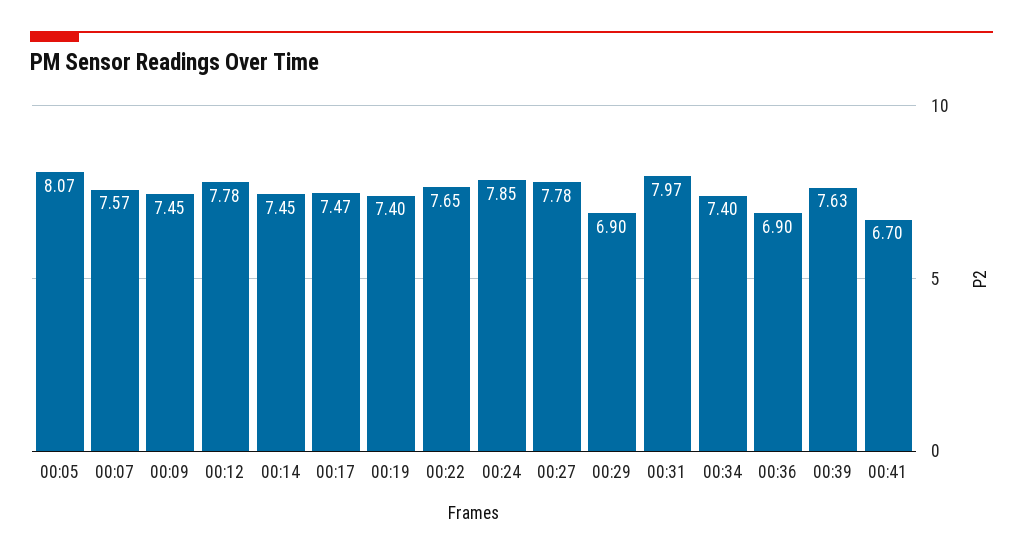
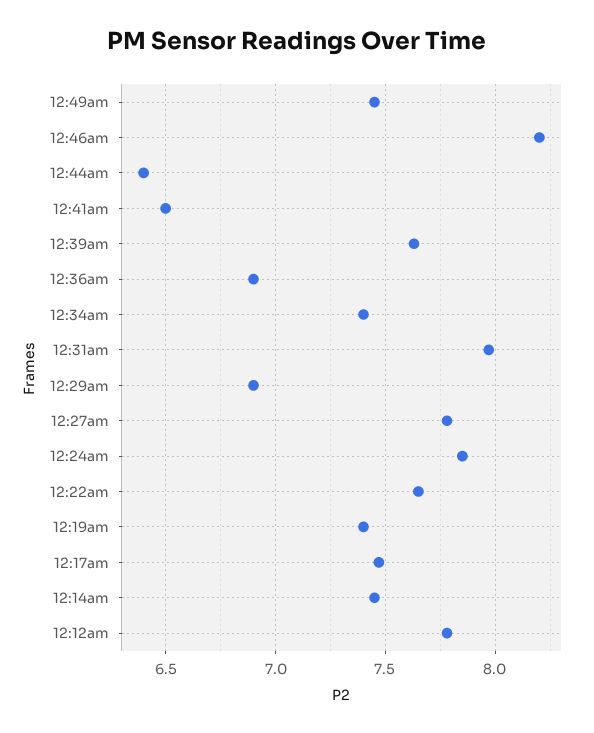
00:05: 8.07 -> none
00:07: 7.57 -> none
00:09: 7.45 -> none
00:41: 6.7 -> 6.5
12:49am: none -> 7.45
12:46am: none -> 8.2
12:44am: none -> 6.4

